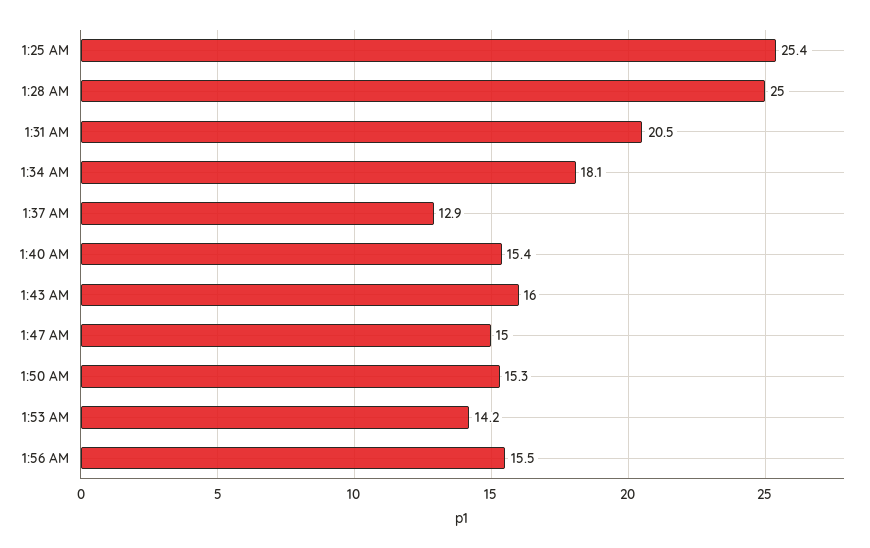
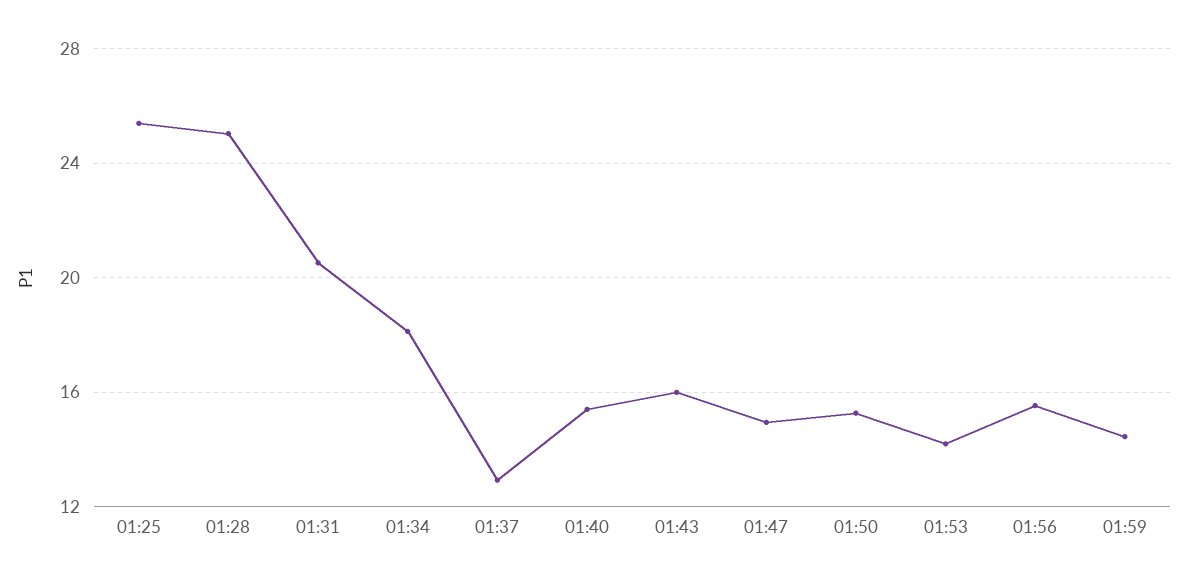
01:59: none -> 14.5

